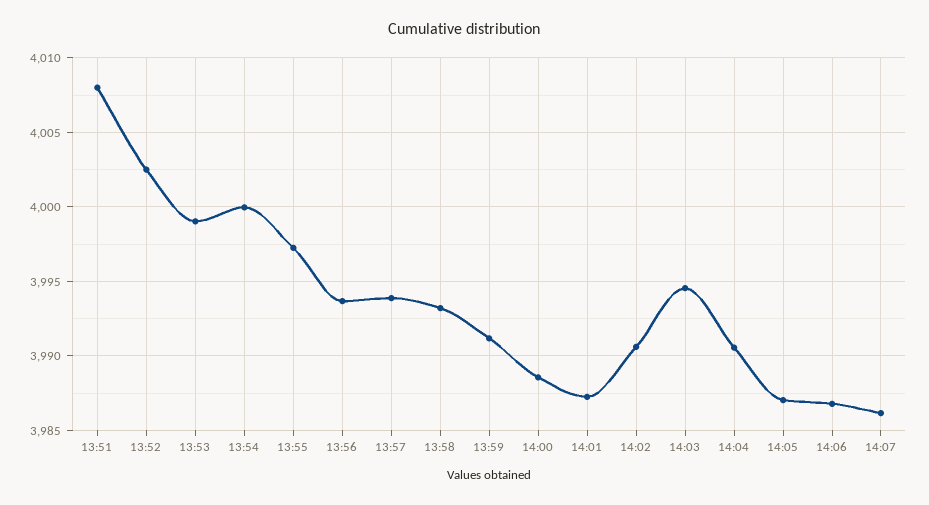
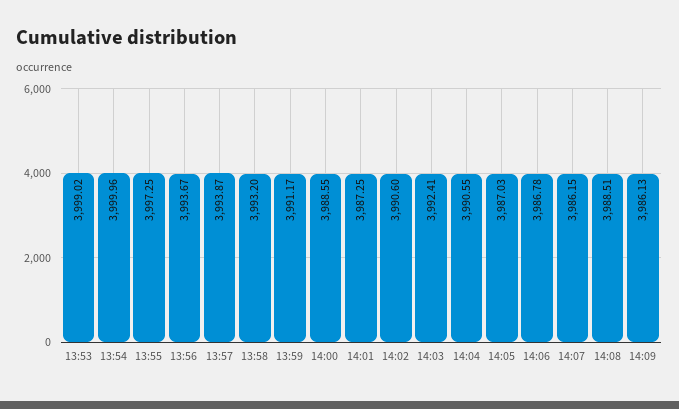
13:51: 4008 -> none
13:52: 4002.5 -> none
14:03: 3994.5 -> 3992.41
14:08: none -> 3988.51
14:09: none -> 3986.13

